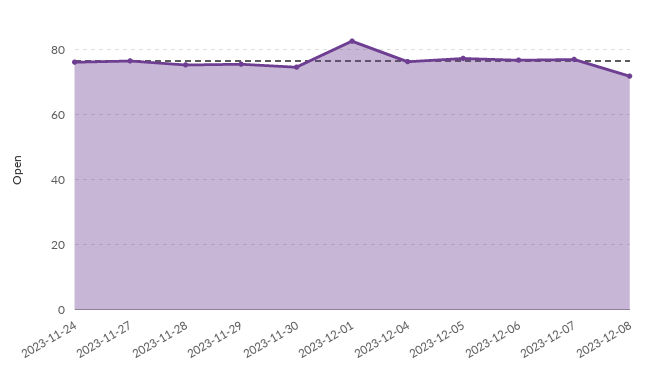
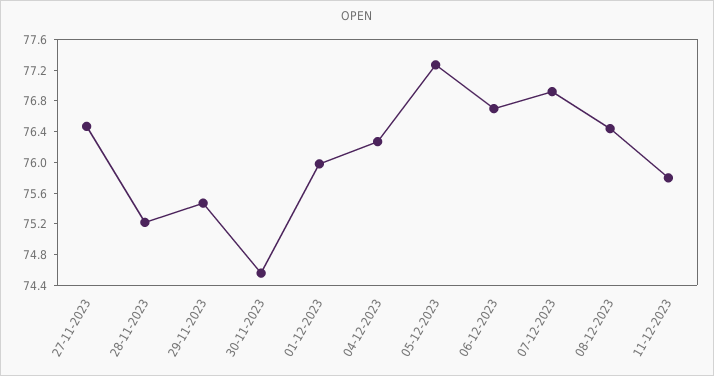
2023-11-24: 76 -> none
2023-12-01: 82 -> 76
2023-12-08: 72 -> 76.4
11-12-2023: none -> 75.8

